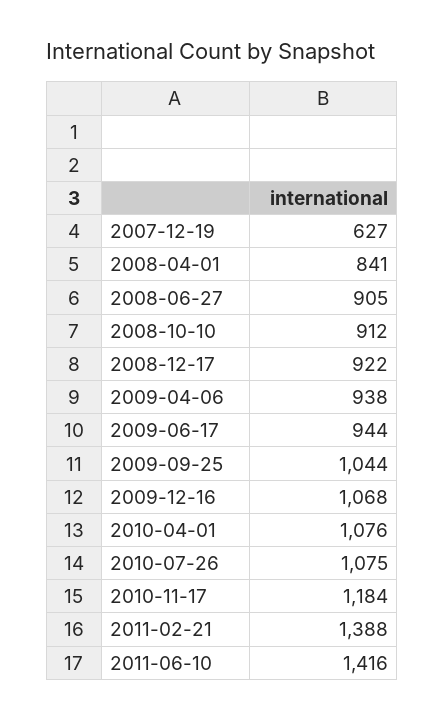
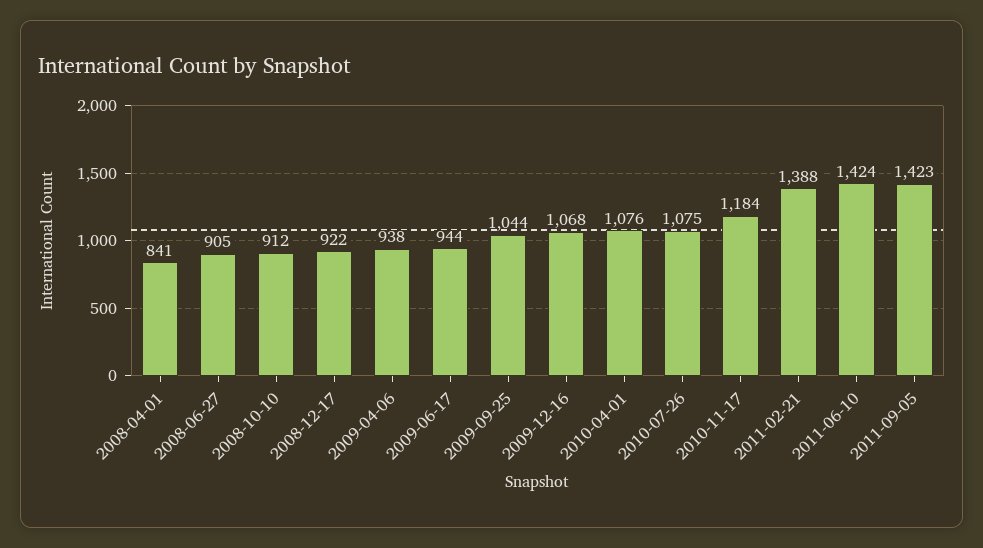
2007-12-19: 627 -> none
2011-06-10: 1416 -> 1424
2011-09-05: none -> 1423

